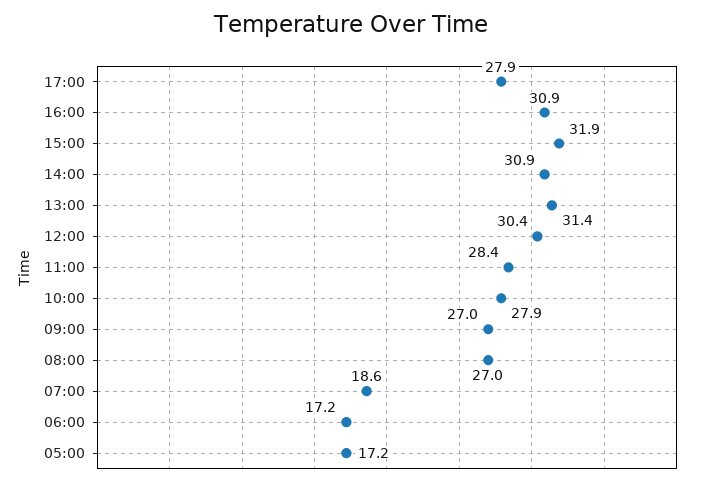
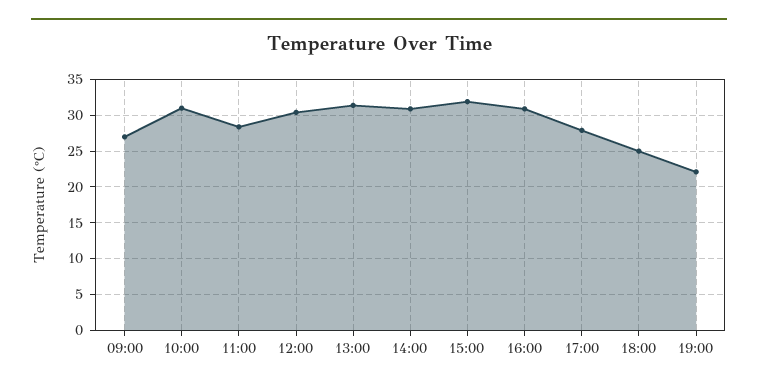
10:00: 27.9 -> 31
08:00: 27 -> none
07:00: 18.6 -> none
06:00: 17.2 -> none
05:00: 17.2 -> none
18:00: none -> 25
19:00: none -> 22

